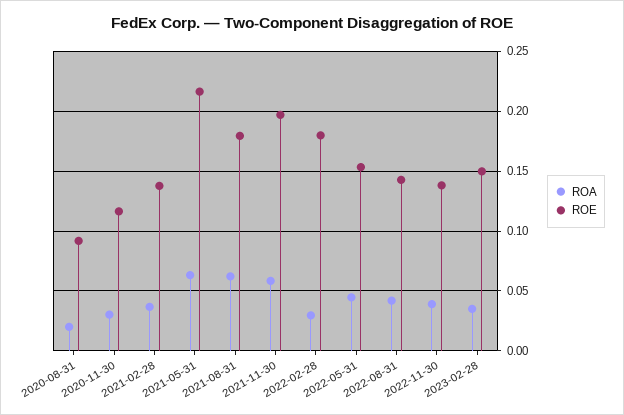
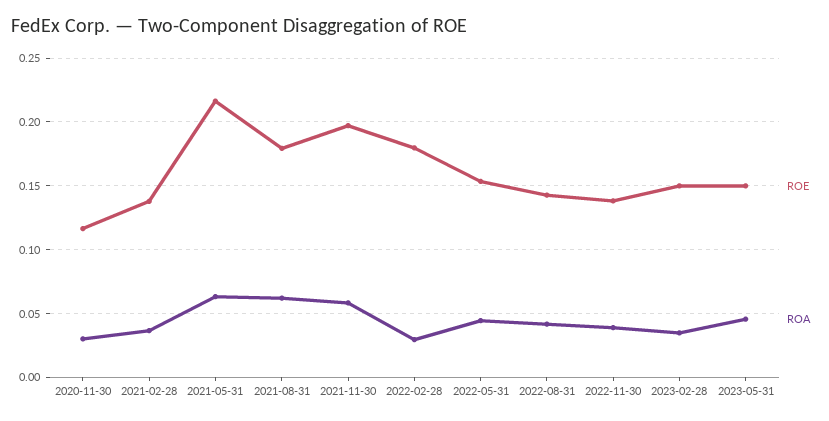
ROA, 2020-08-31: 0.02 -> none
ROE, 2020-08-31: 0.09 -> none
ROE, 2023-05-31: none -> 0.15
ROA, 2023-05-31: none -> 0.045

